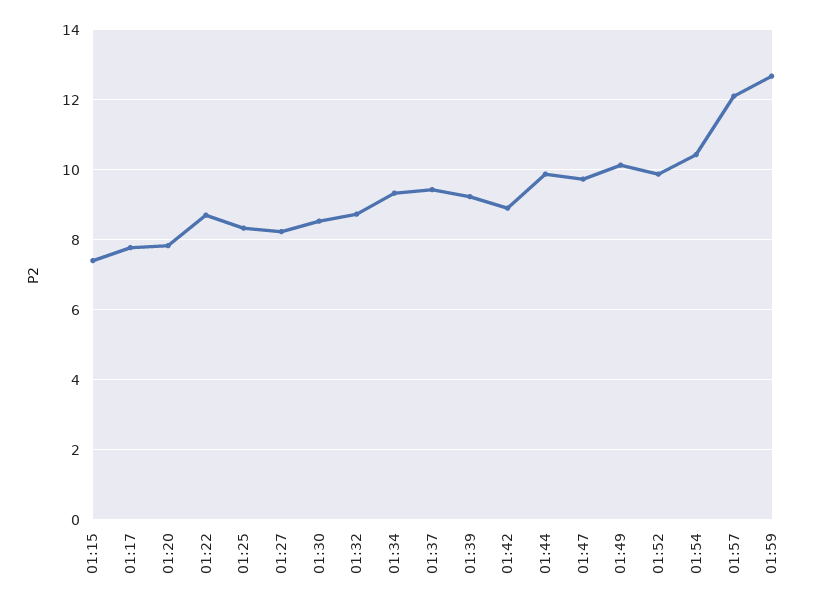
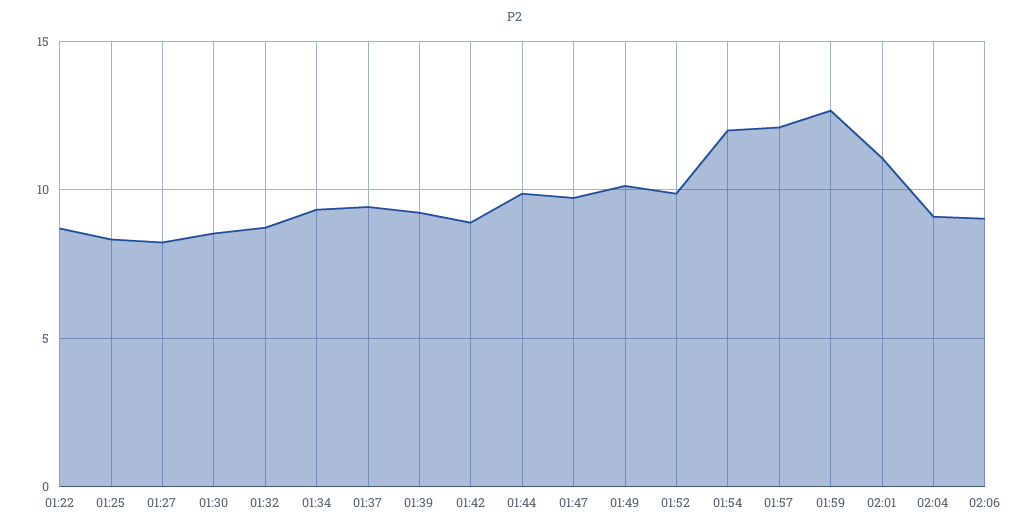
01:15: 7.4 -> none
01:17: 7.8 -> none
01:20: 7.8 -> none
01:54: 10.4 -> 12
02:01: none -> 11
02:04: none -> 9
02:06: none -> 9

